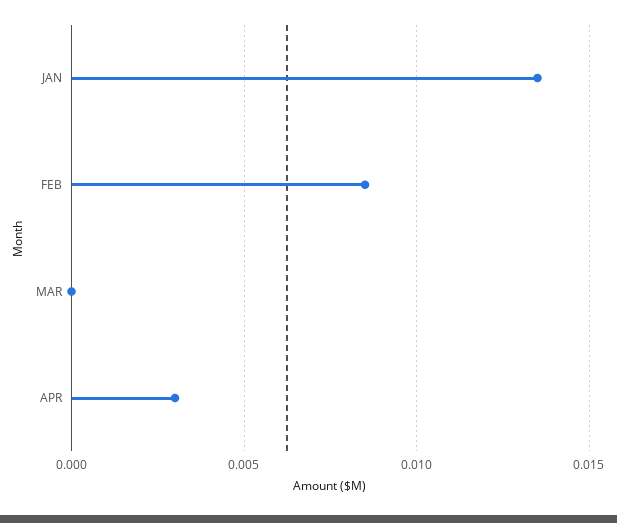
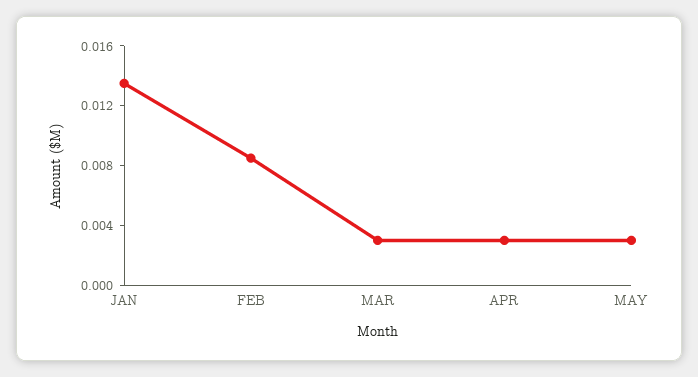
MAR: 0 -> 0.003
MAY: none -> 0.003

